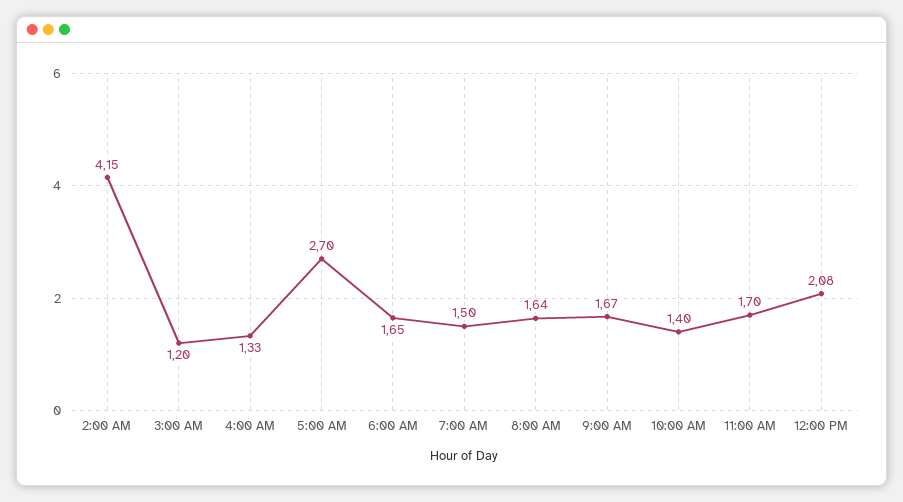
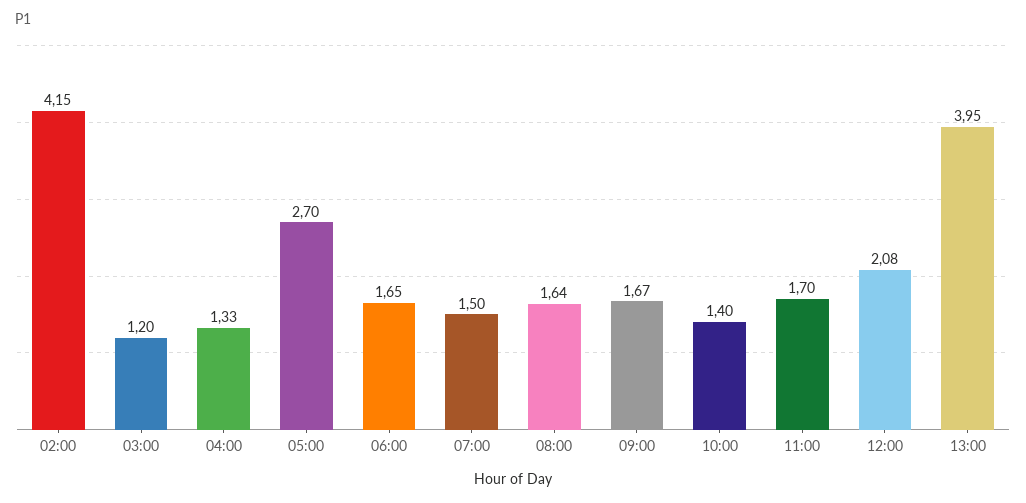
13:00: none -> 3.95

